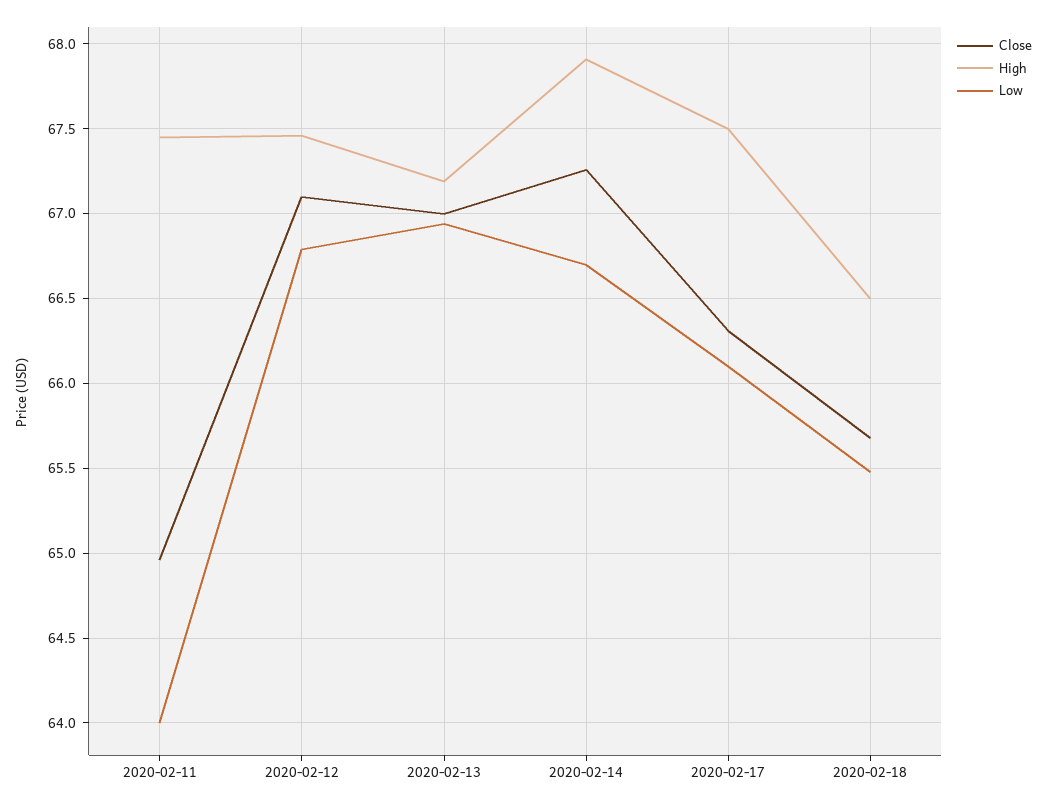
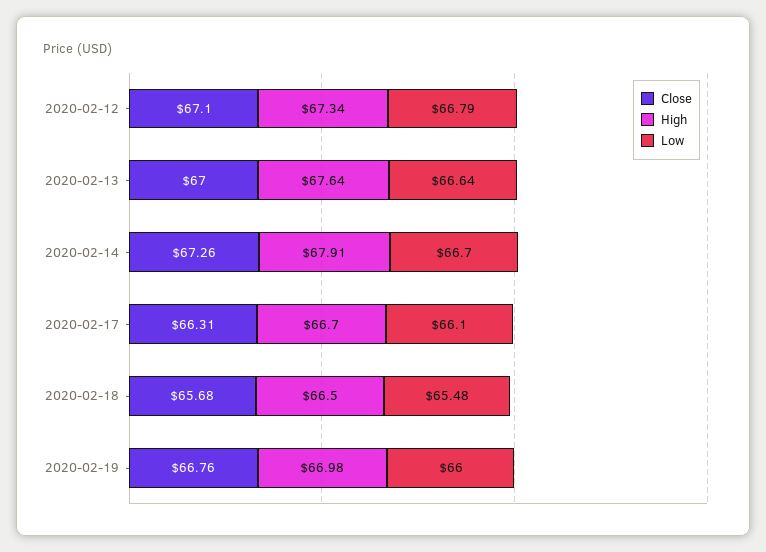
Close, 2020-02-11: 64.95 -> none
High, 2020-02-11: 67.45 -> none
Low, 2020-02-11: 64 -> none
High, 2020-02-12: 67.45 -> 67.34
High, 2020-02-13: 67.2 -> 67.64
Low, 2020-02-13: 66.95 -> 66.64
High, 2020-02-17: 67.5 -> 66.7
Close, 2020-02-19: none -> 66.76
High, 2020-02-19: none -> 66.98
Low, 2020-02-19: none -> 66

